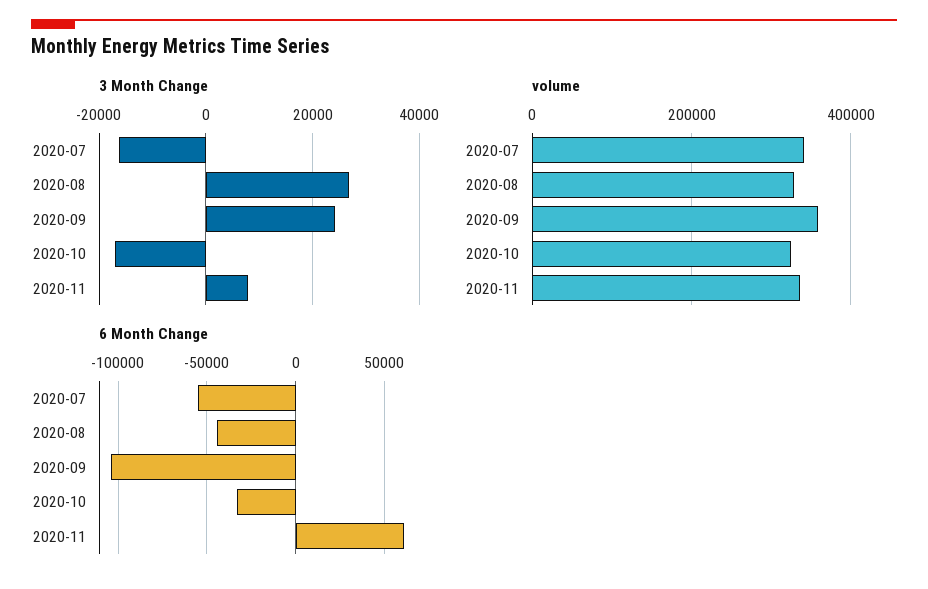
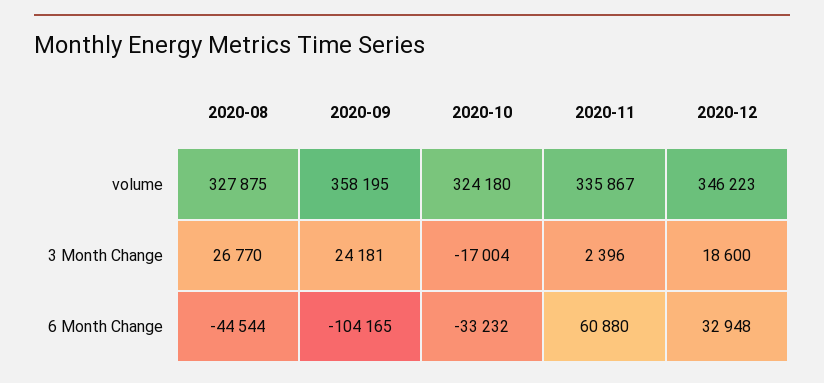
3 Month Change, 2020-07: -16000 -> none
3 Month Change, 2020-11: 8000 -> 2396
volume, 2020-07: 340000 -> none
6 Month Change, 2020-07: -55000 -> none
volume, 2020-12: none -> 346223
3 Month Change, 2020-12: none -> 18600
6 Month Change, 2020-12: none -> 32948

